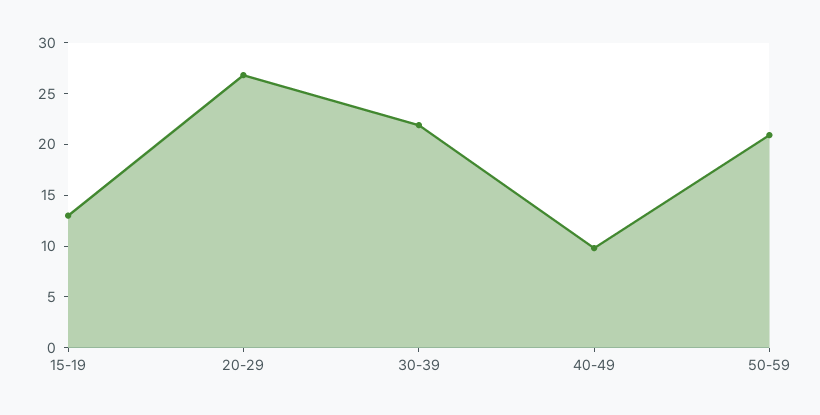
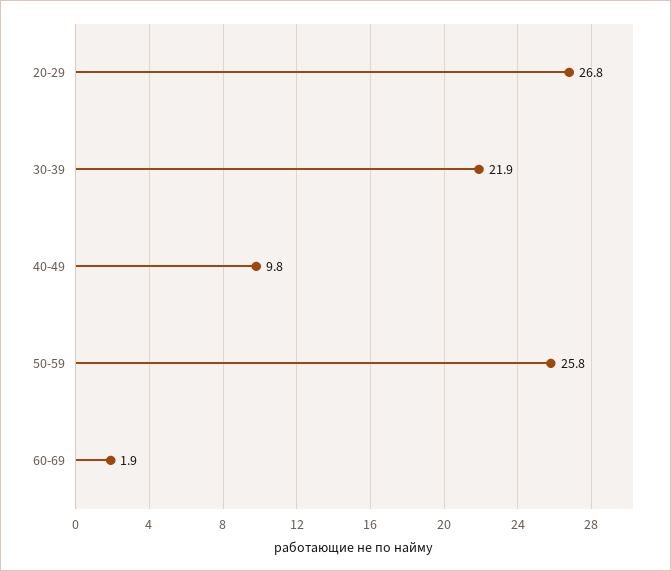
15-19: 13 -> none
50-59: 21 -> 25.8
60-69: none -> 1.9

